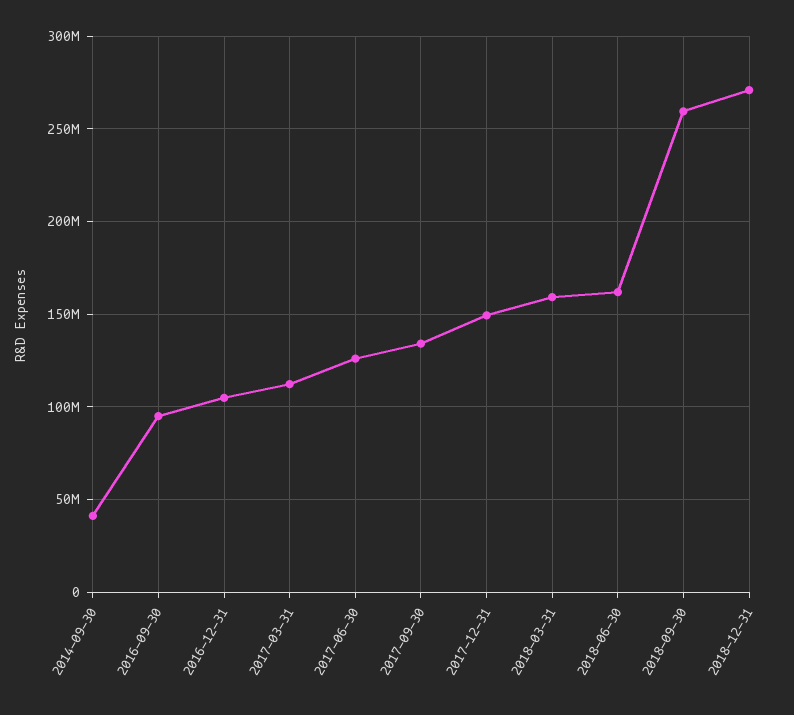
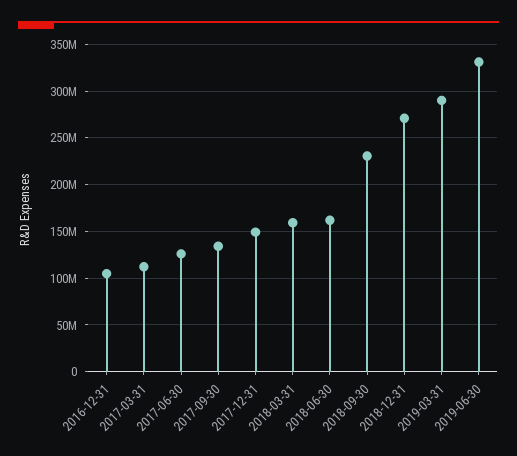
2014-09-30: 40000000 -> none
2016-09-30: 95000000 -> none
2018-09-30: 260000000 -> 230000000
2019-03-31: none -> 290000000
2019-06-30: none -> 330000000

